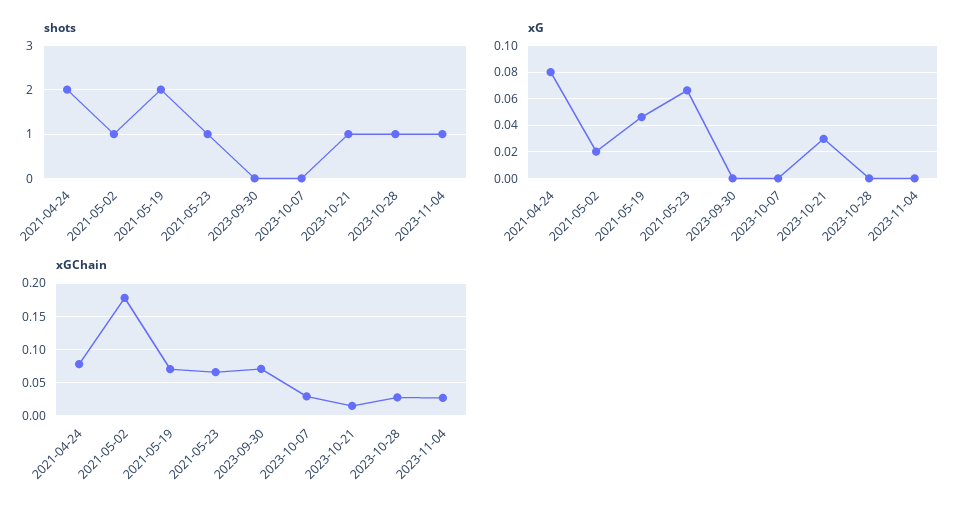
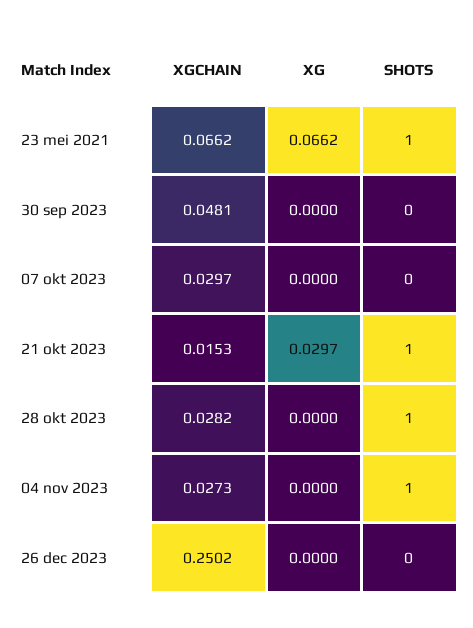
shots, 2021-04-24: 2 -> none
shots, 2021-05-02: 1 -> none
shots, 2021-05-19: 2 -> none
xG, 2021-04-24: 0.08 -> none
xG, 2021-05-02: 0.02 -> none
xG, 2021-05-19: 0.045 -> none
xGChain, 2021-04-24: 0.08 -> none
xGChain, 2021-05-02: 0.18 -> none
xGChain, 2021-05-19: 0.07 -> none
xGChain, 2023-09-30: 0.07 -> 0.0481
xGChain, 26 dec 2023: none -> 0.2502
xG, 26 dec 2023: none -> 0
shots, 26 dec 2023: none -> 0

